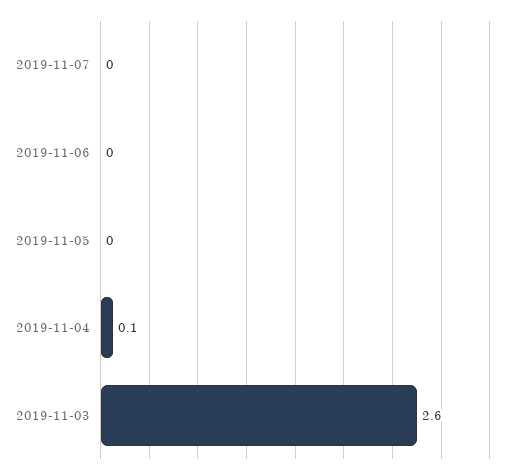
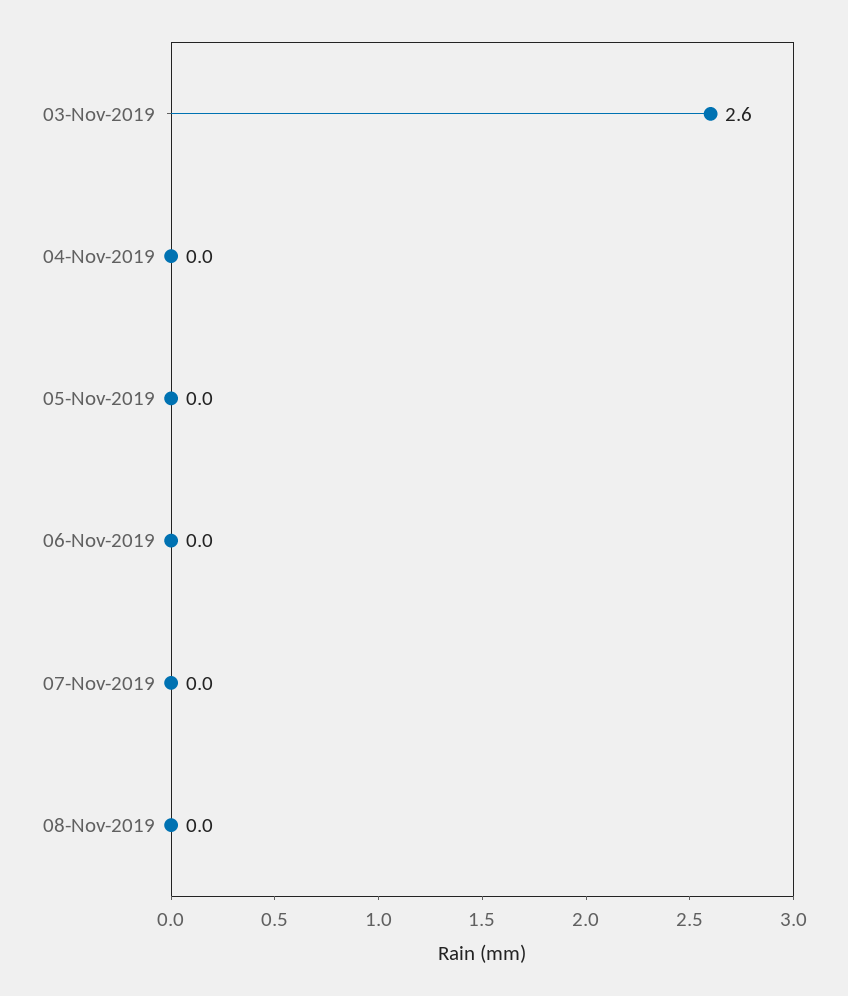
2019-11-04: 0.1 -> 0
08-Nov-2019: none -> 0

